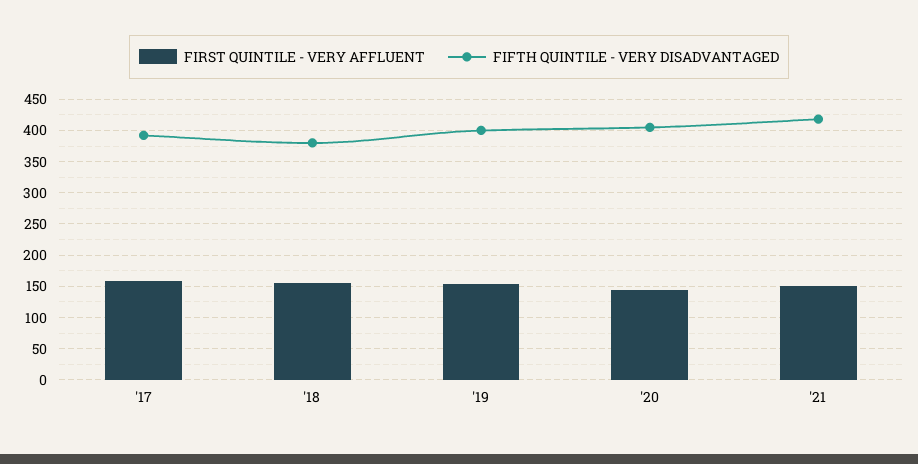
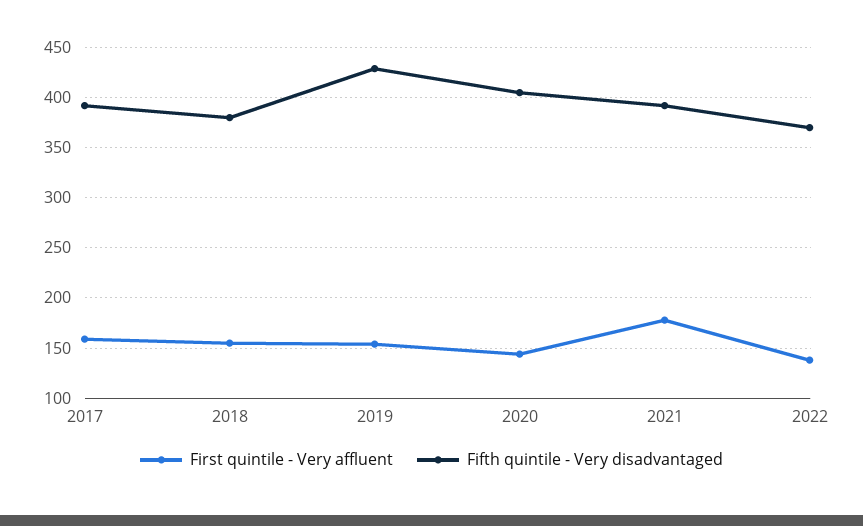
FIFTH QUINTILE - VERY DISADVANTAGED, '19: 400 -> 430
FIRST QUINTILE - VERY AFFLUENT, '21: 150 -> 180
FIFTH QUINTILE - VERY DISADVANTAGED, '21: 420 -> 390
FIRST QUINTILE - VERY AFFLUENT, 2022: none -> 140
FIFTH QUINTILE - VERY DISADVANTAGED, 2022: none -> 370

